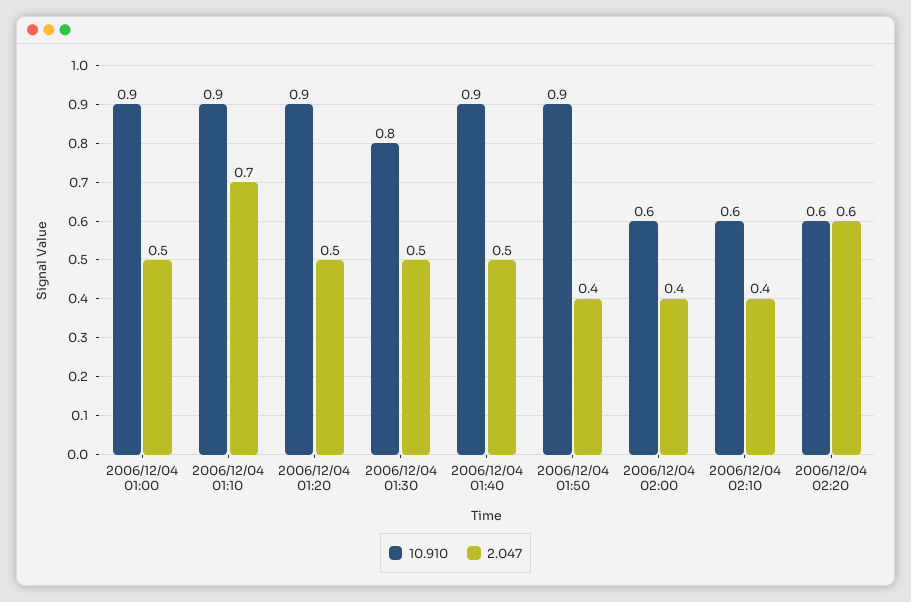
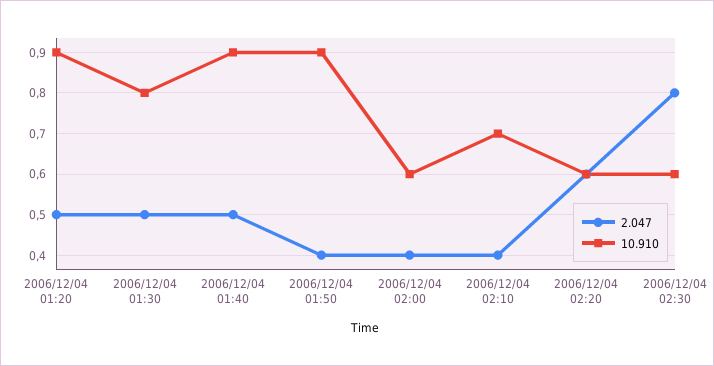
10.910, 2006/12/04 01:00: 0.9 -> none
2.047, 2006/12/04 01:00: 0.5 -> none
10.910, 2006/12/04 01:10: 0.9 -> none
2.047, 2006/12/04 01:10: 0.7 -> none
10.910, 2006/12/04 02:10: 0.6 -> 0.7
2.047, 2006/12/04 02:30: none -> 0.8
10.910, 2006/12/04 02:30: none -> 0.6

